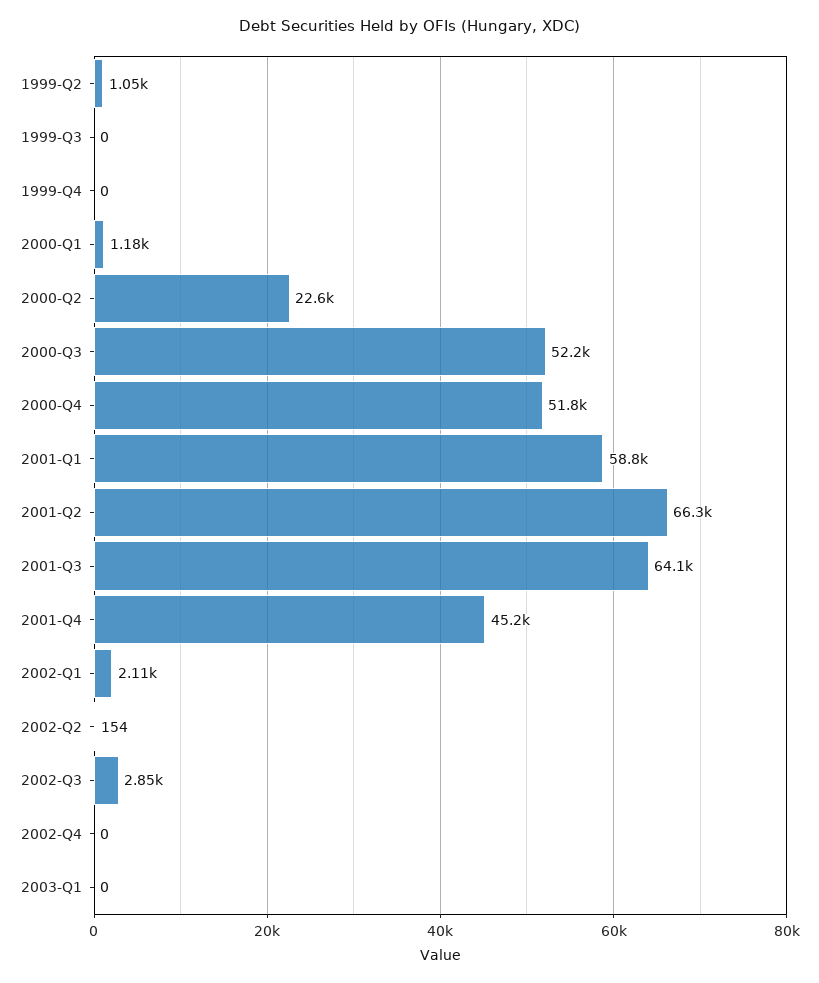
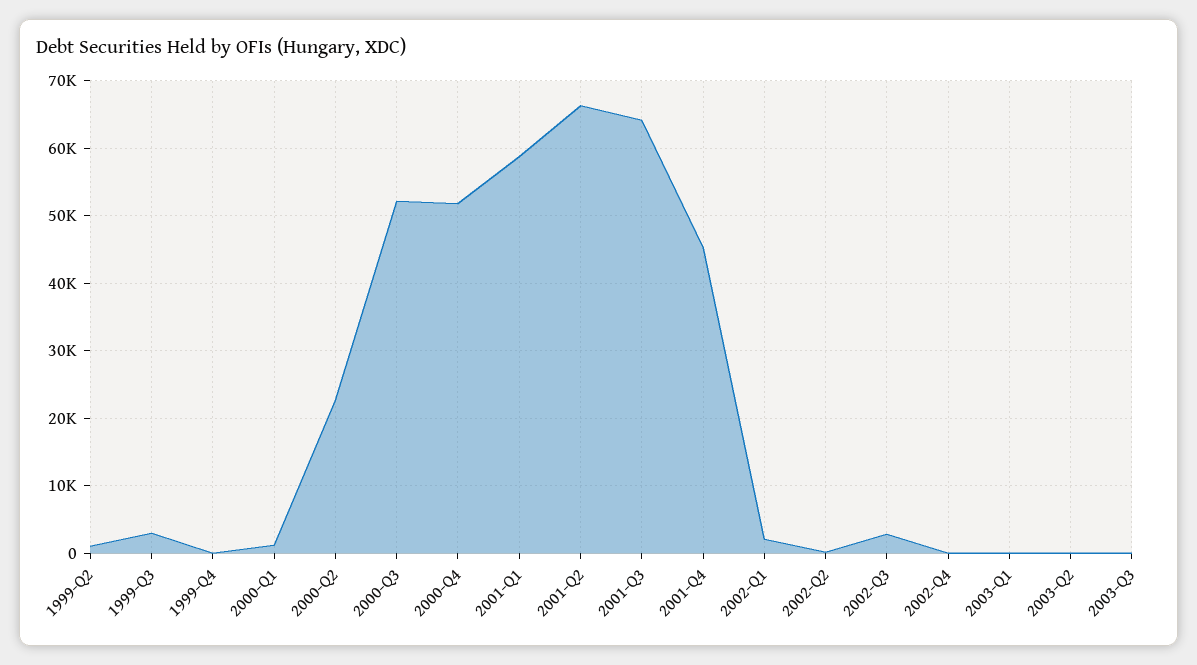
1999-Q3: 0 -> 3000
2003-Q2: none -> 0
2003-Q3: none -> 0

